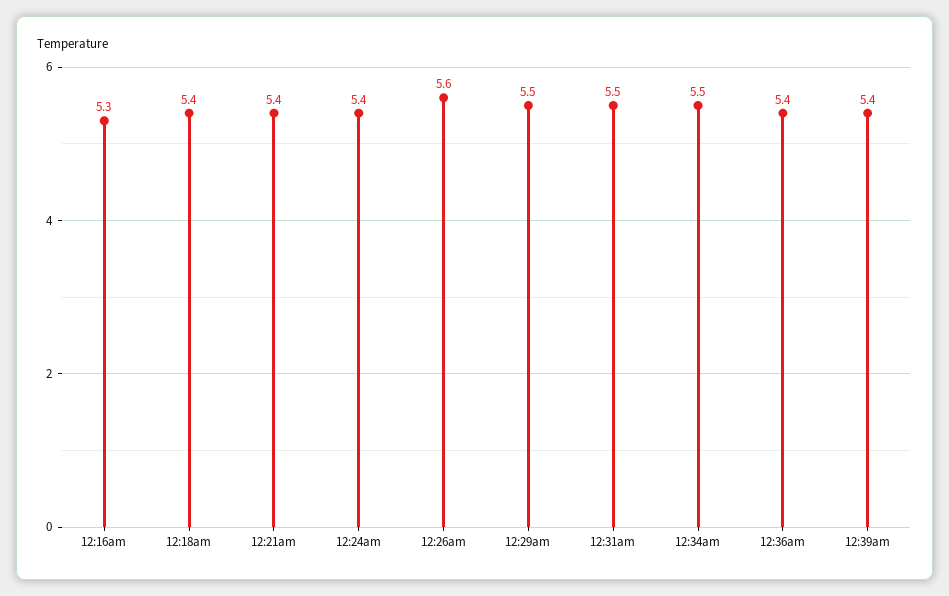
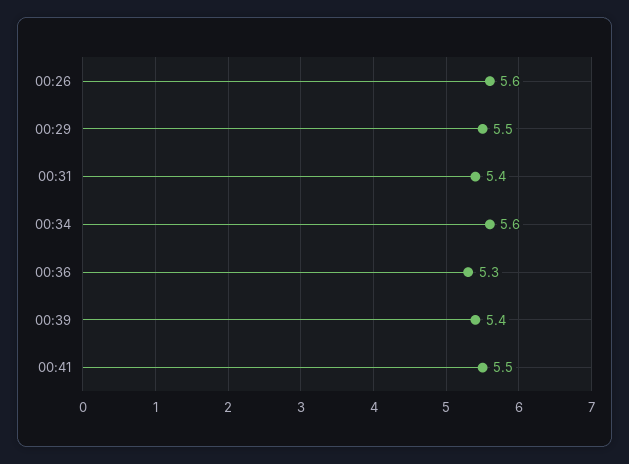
12:16am: 5.3 -> none
12:18am: 5.4 -> none
12:21am: 5.4 -> none
12:24am: 5.4 -> none
12:31am: 5.5 -> 5.4
12:34am: 5.5 -> 5.6
12:36am: 5.4 -> 5.3
00:41: none -> 5.5

